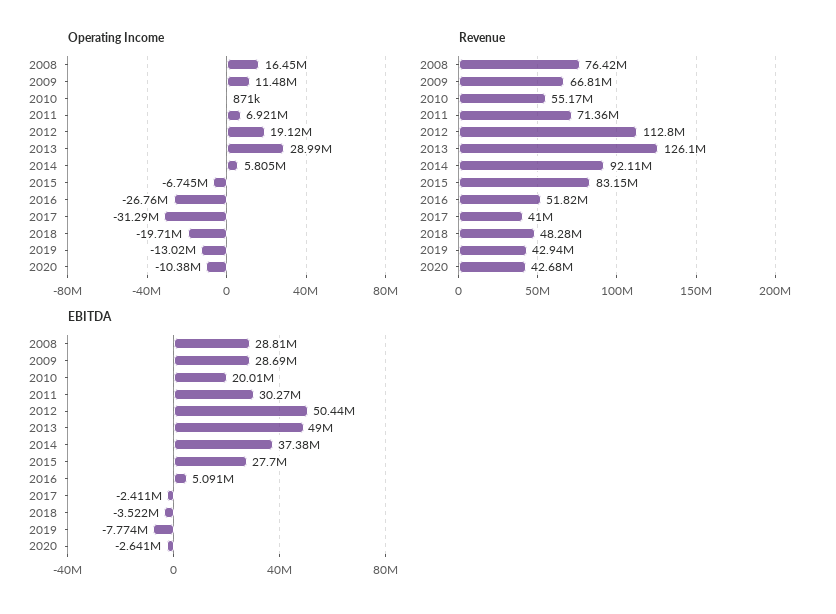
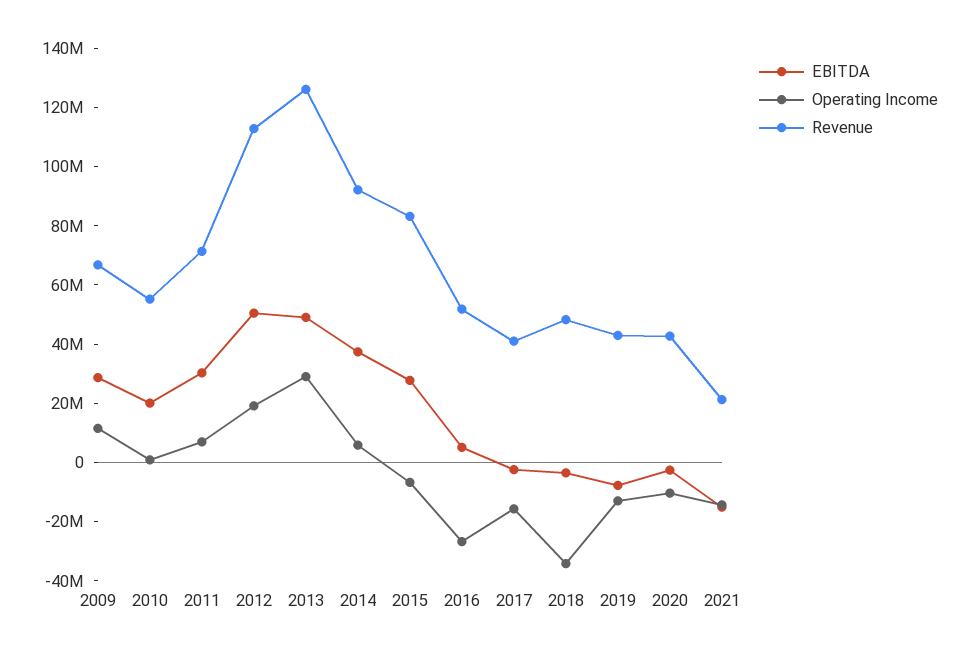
Operating Income, 2008: 16450000 -> none
Operating Income, 2017: -31290000 -> -15000000
Operating Income, 2018: -19710000 -> -35000000
Revenue, 2008: 76420000 -> none
EBITDA, 2008: 28810000 -> none
EBITDA, 2021: none -> -15000000
Operating Income, 2021: none -> -15000000
Revenue, 2021: none -> 20000000

